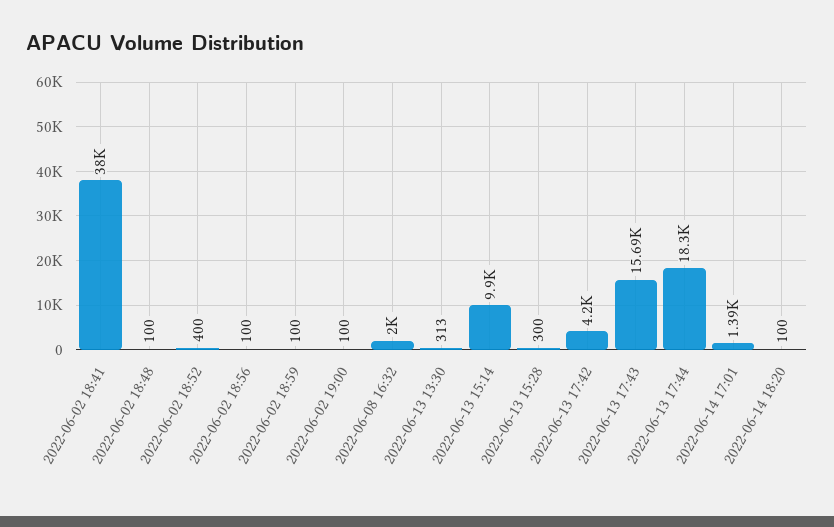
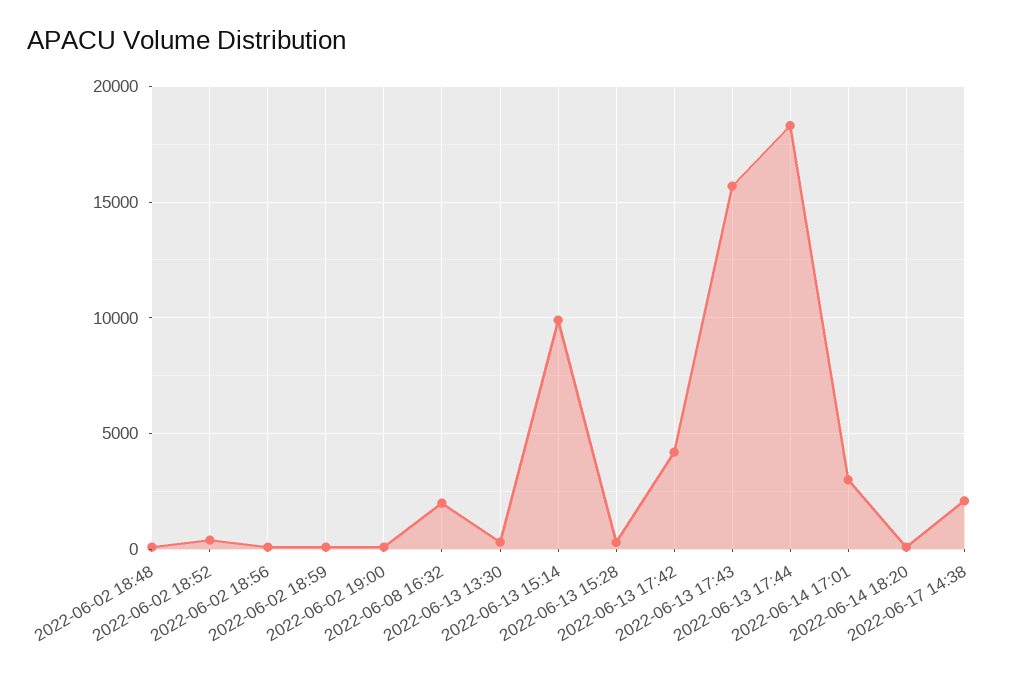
2022-06-02 18:41: 38000 -> none
2022-06-14 17:01: 1390 -> 3000
2022-06-17 14:38: none -> 2000

